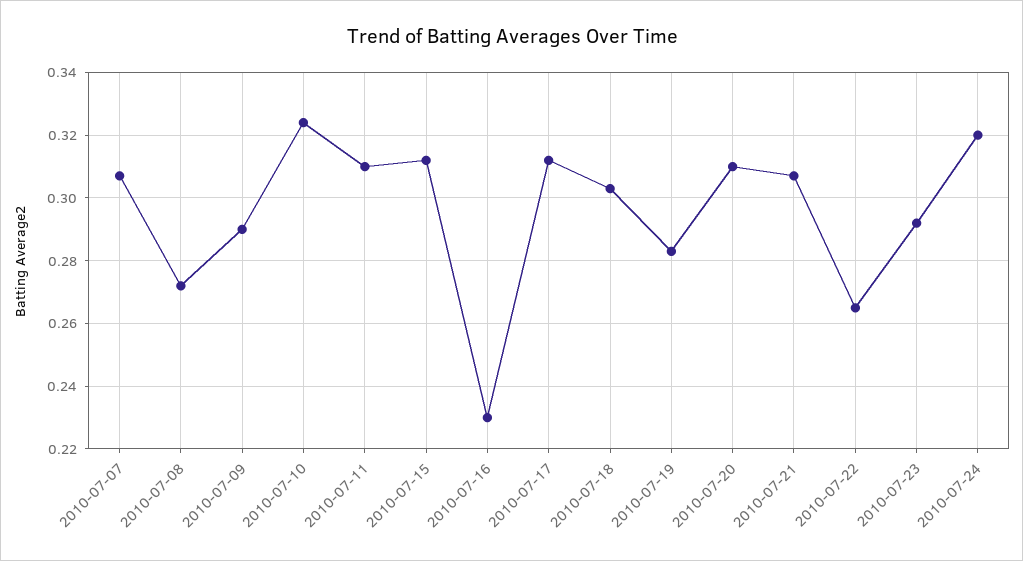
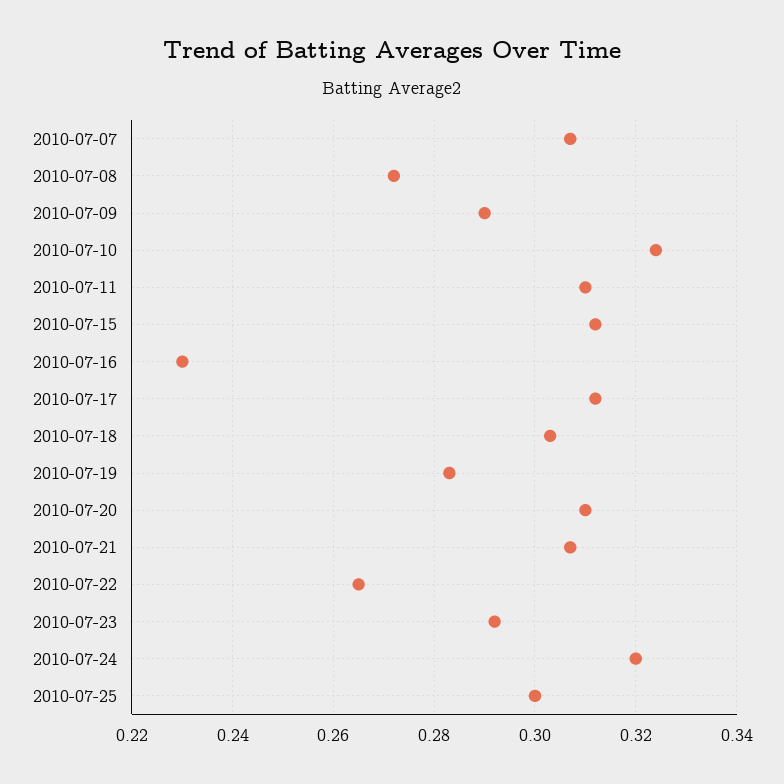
2010-07-25: none -> 0.3

